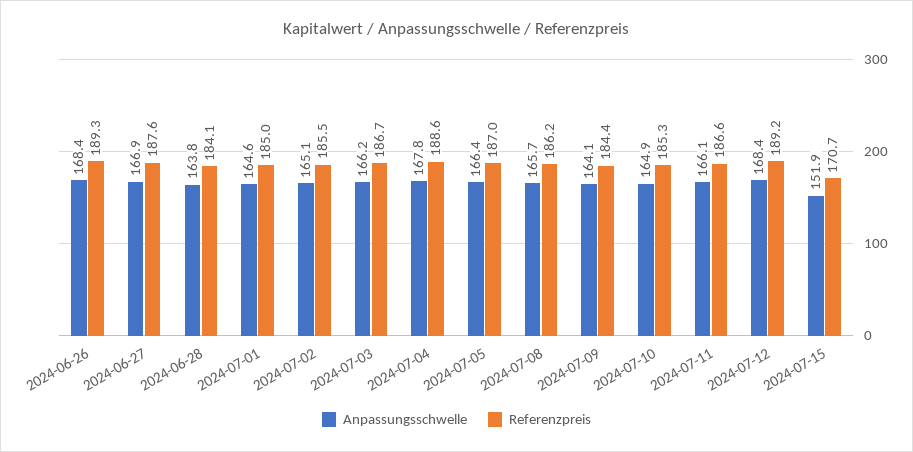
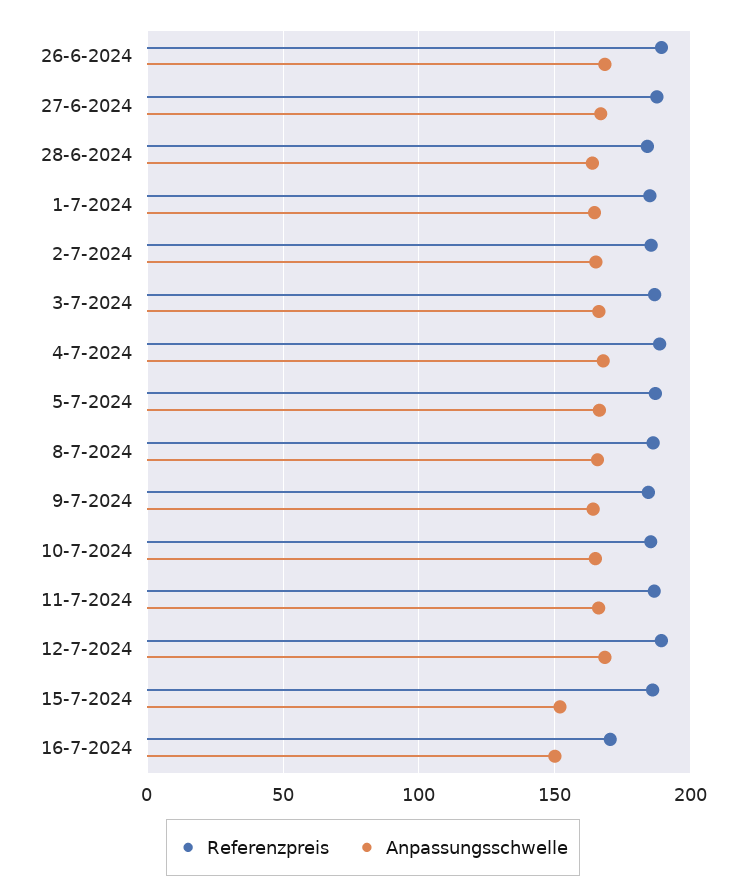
Referenzpreis, 2024-07-15: 170.7 -> 185
Referenzpreis, 16-7-2024: none -> 170
Anpassungsschwelle, 16-7-2024: none -> 150

